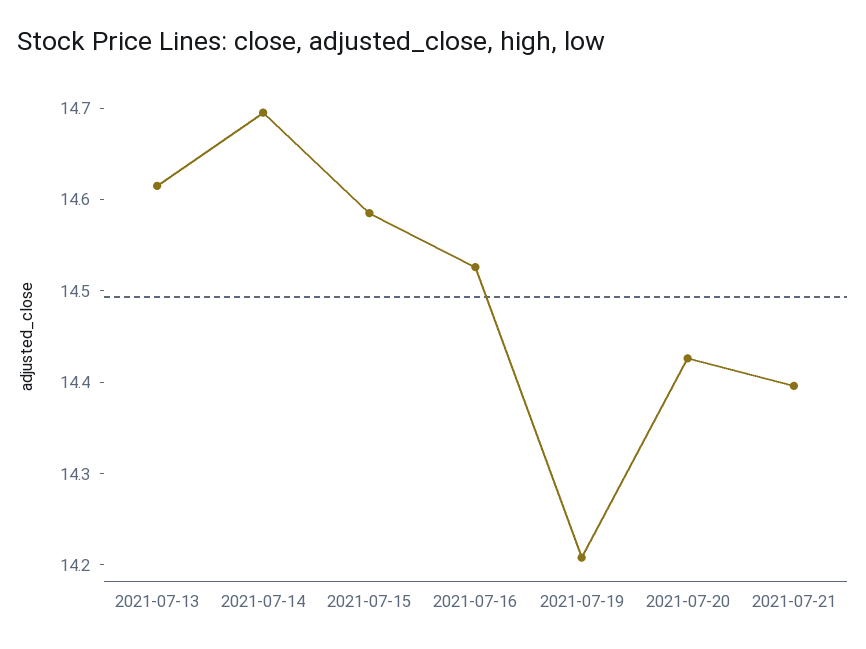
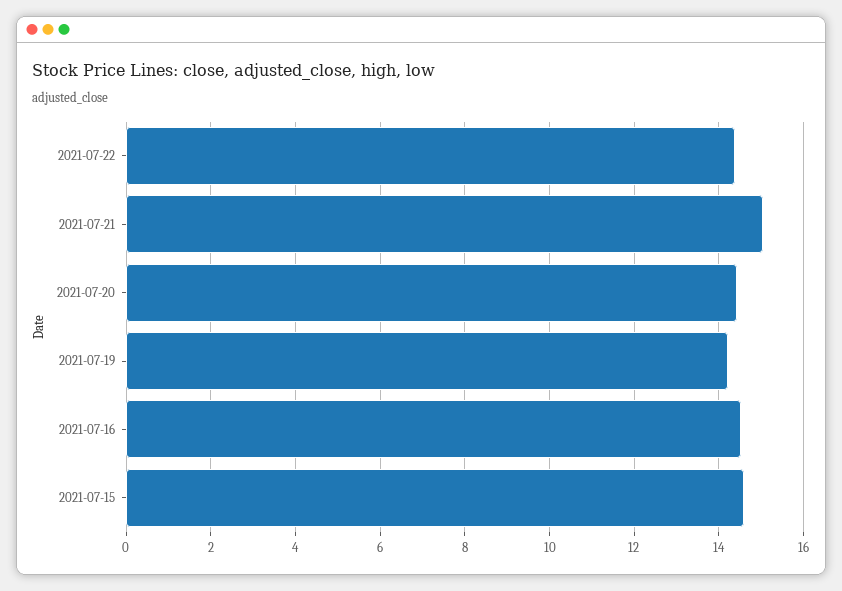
2021-07-13: 14.62 -> none
2021-07-14: 14.7 -> none
2021-07-21: 14.4 -> 15
2021-07-22: none -> 14.4

